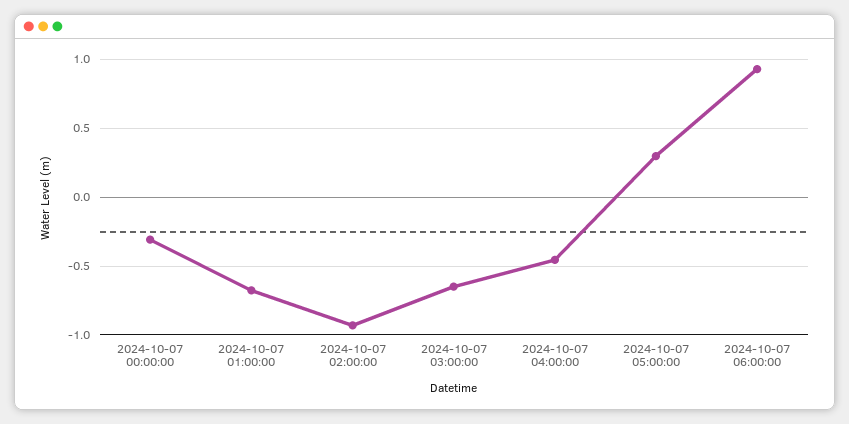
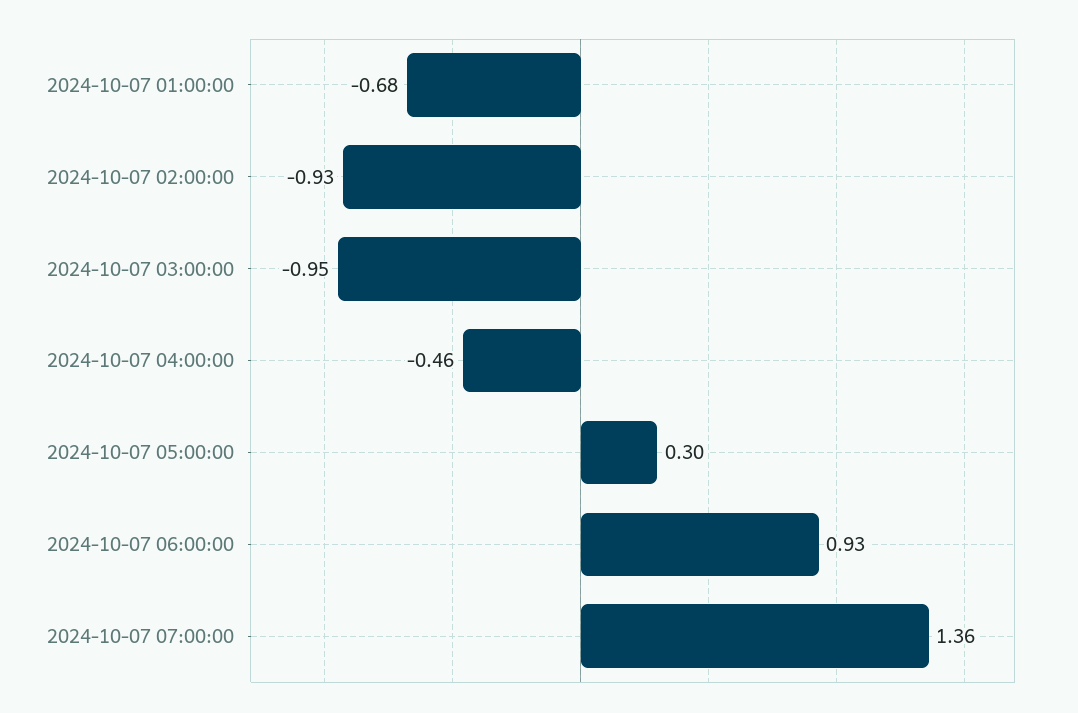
2024-10-07 00:00:00: -0.3 -> none
2024-10-07 03:00:00: -0.65 -> -0.95
2024-10-07 07:00:00: none -> 1.36

